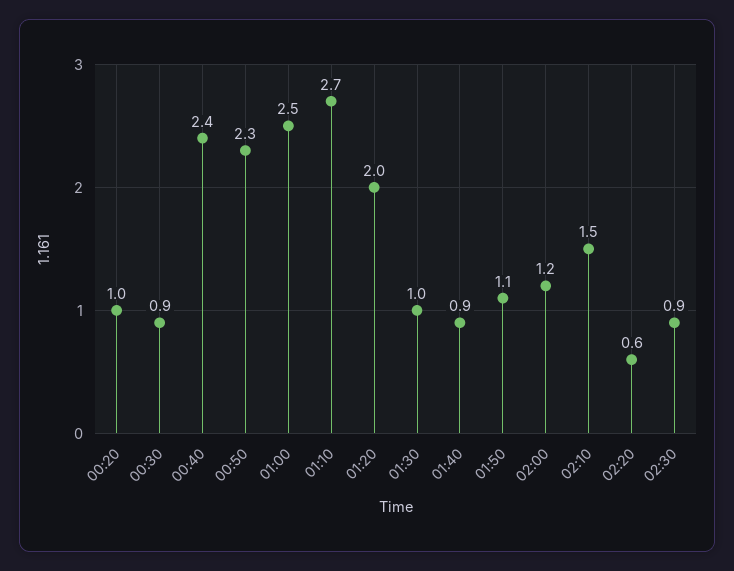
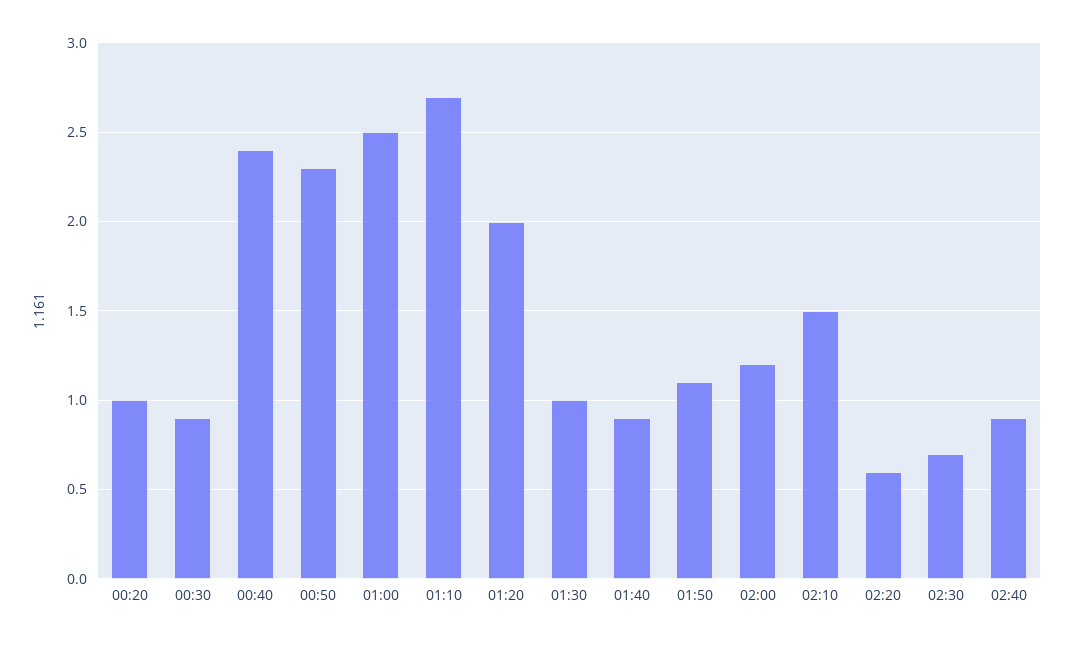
02:30: 0.9 -> 0.7
02:40: none -> 0.9

